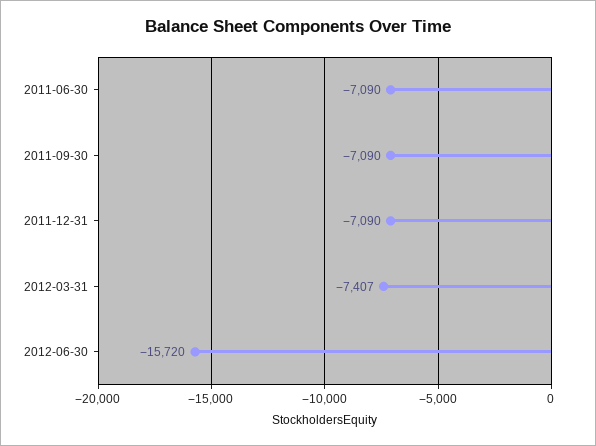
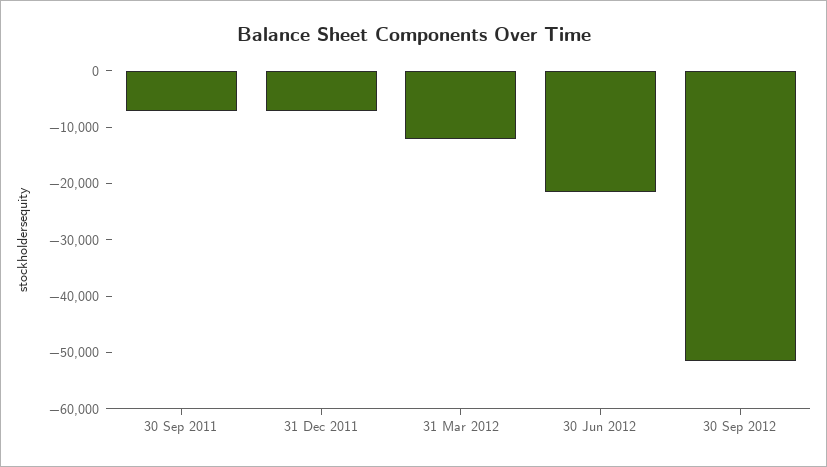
2011-06-30: -7090 -> none
2012-03-31: -7407 -> -12000
2012-06-30: -15720 -> -22000
30 Sep 2012: none -> -52000

